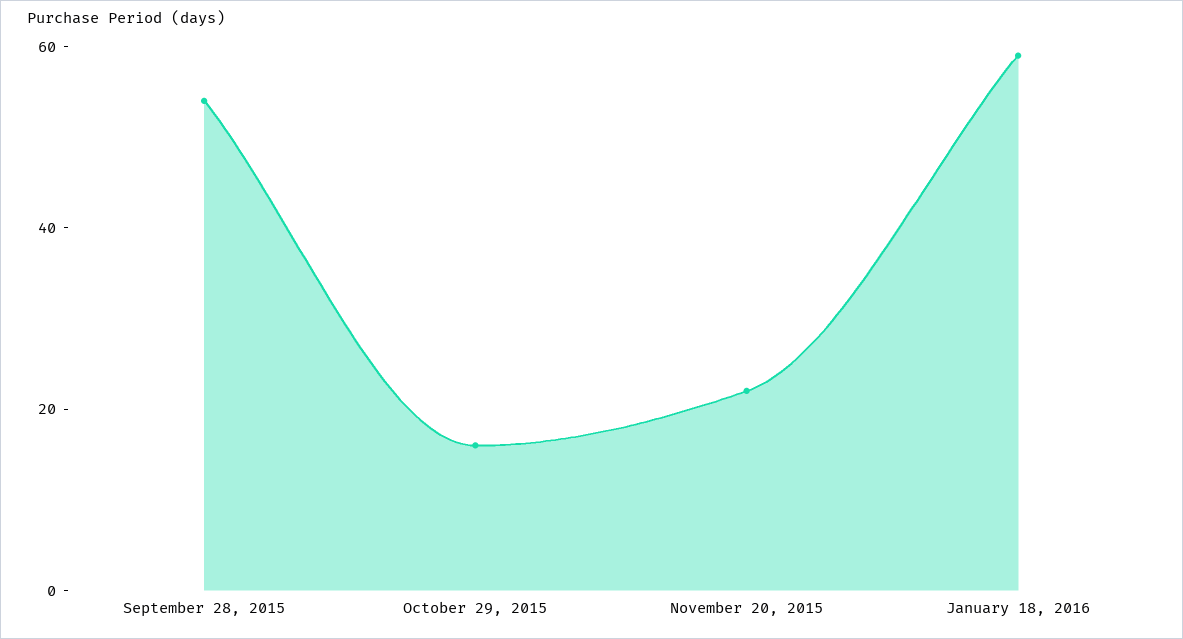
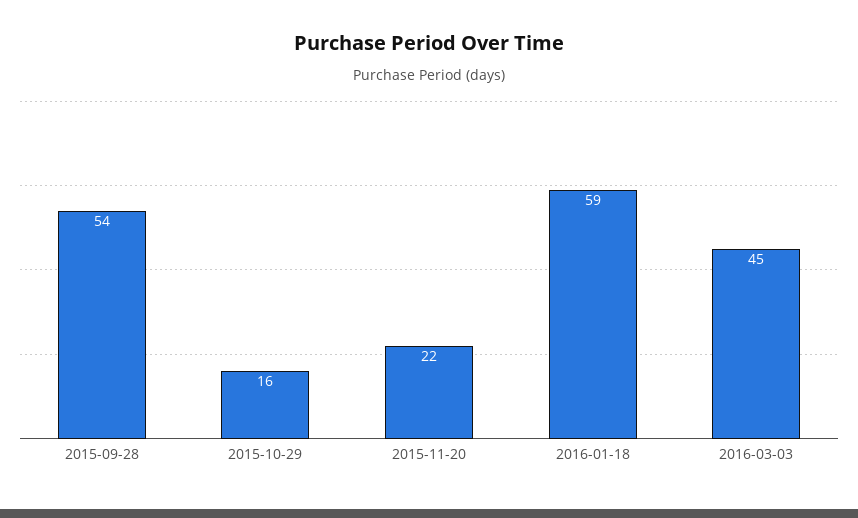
2016-03-03: none -> 45

